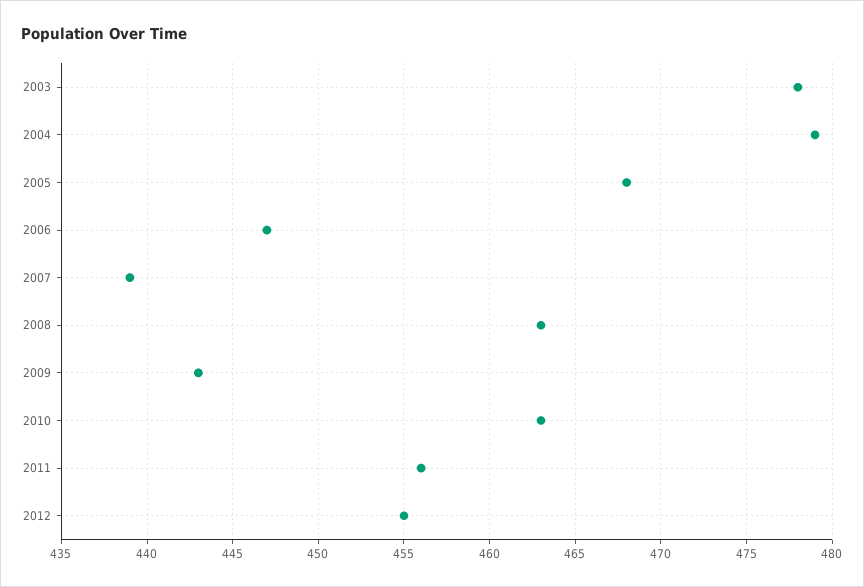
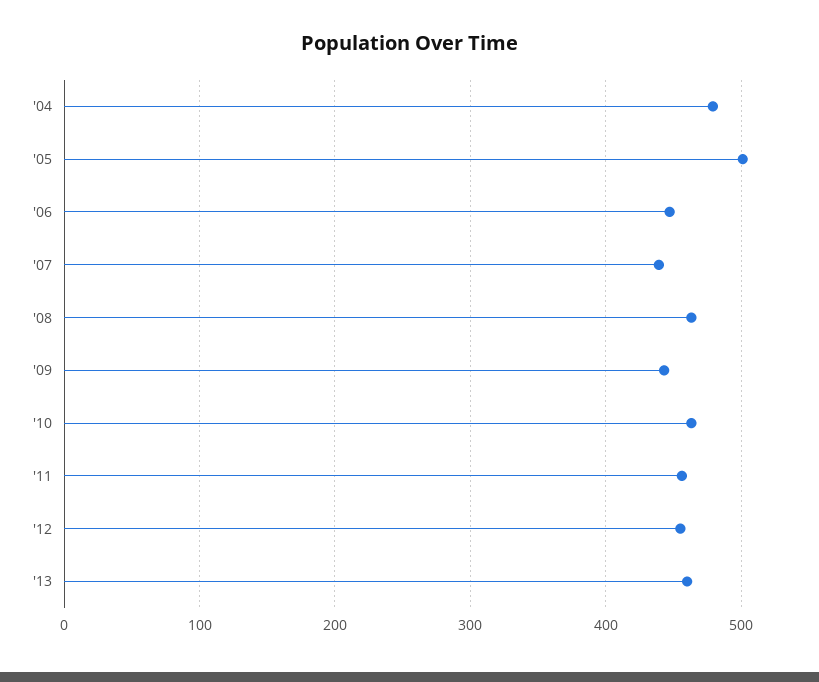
2003: 478 -> none
2005: 468 -> 500
'13: none -> 460

